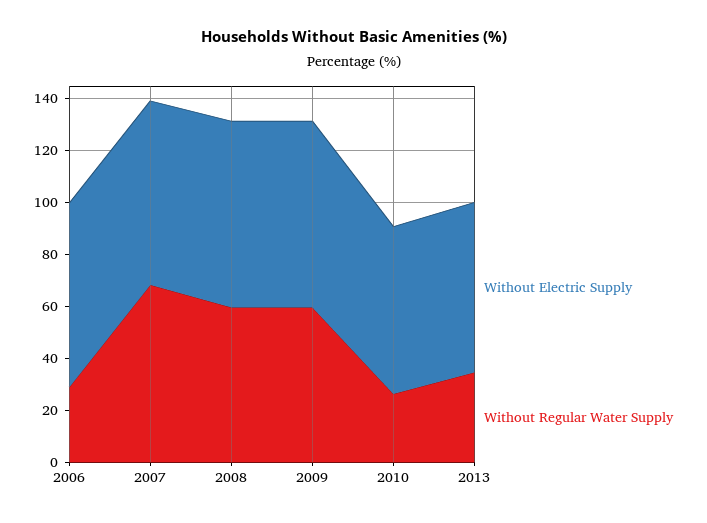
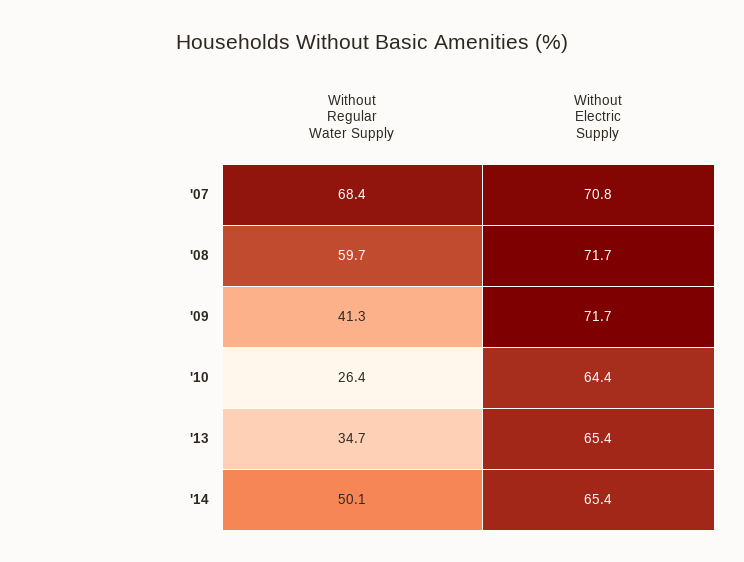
Without Electric Supply, 2006: 70 -> none
Without Regular Water Supply, 2006: 30 -> none
Without Regular Water Supply, 2009: 60 -> 41.3
Without Regular Water Supply, '14: none -> 50.1
Without Electric Supply, '14: none -> 65.4

